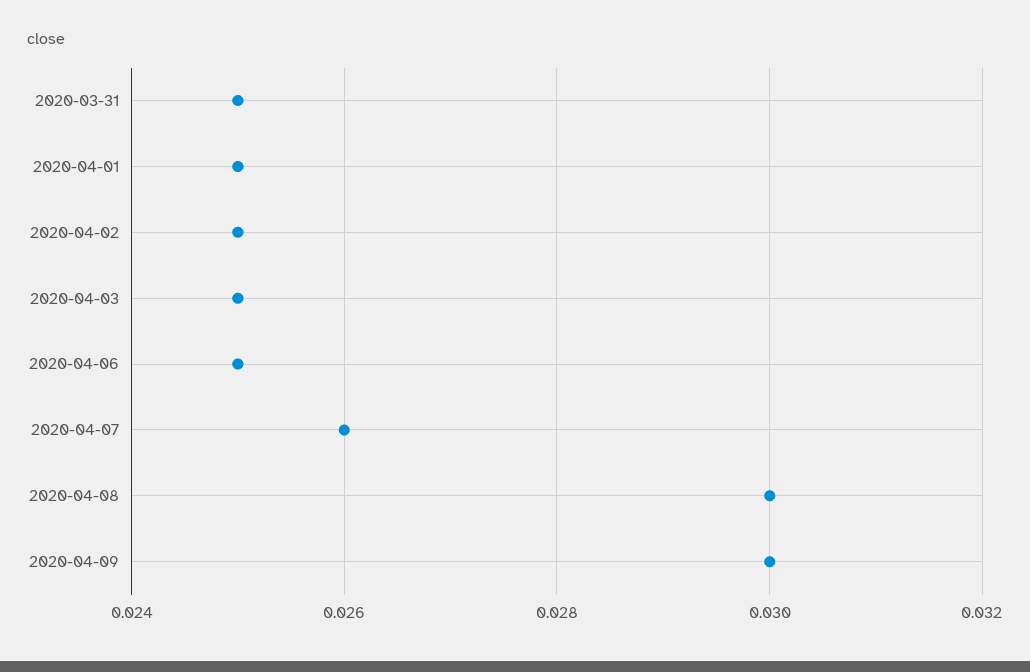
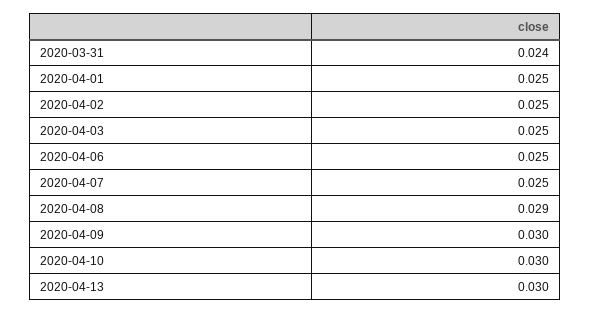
2020-03-31: 0.025 -> 0.024
2020-04-07: 0.026 -> 0.025
2020-04-08: 0.03 -> 0.029
2020-04-10: none -> 0.03
2020-04-13: none -> 0.03

